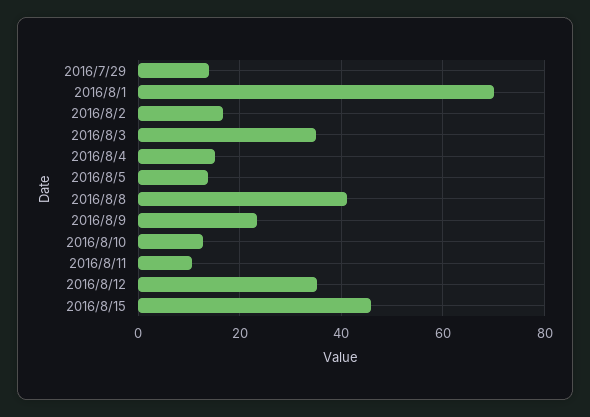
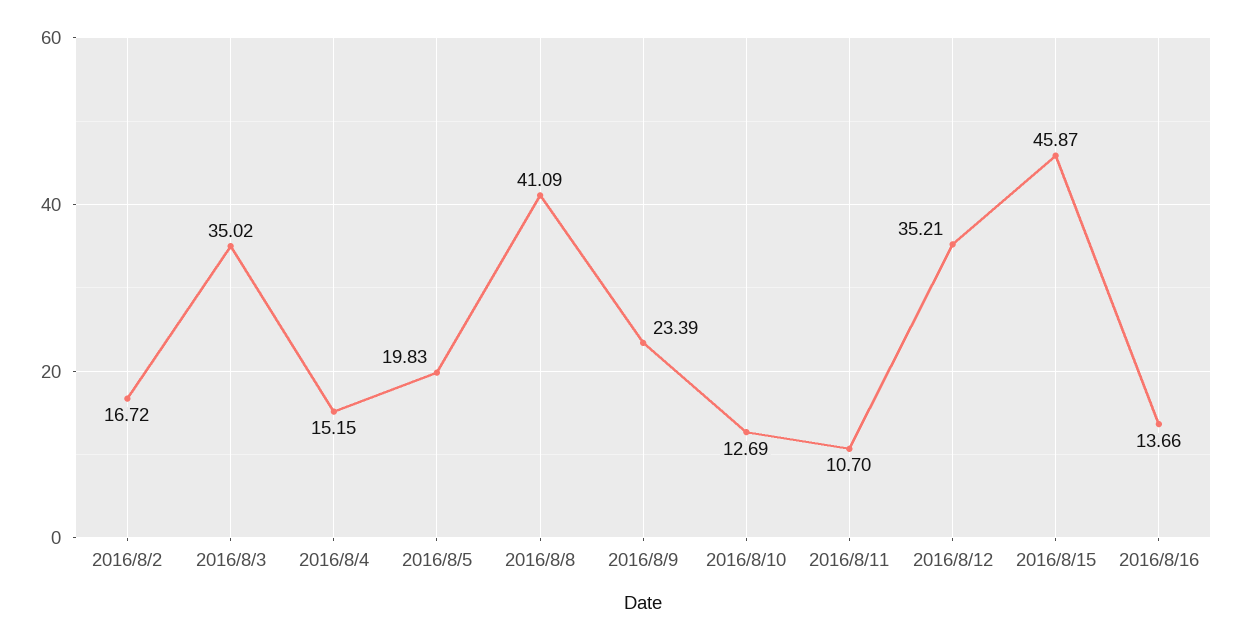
2016/7/29: 14 -> none
2016/8/1: 70 -> none
2016/8/5: 14 -> 19.83
2016/8/16: none -> 13.66

